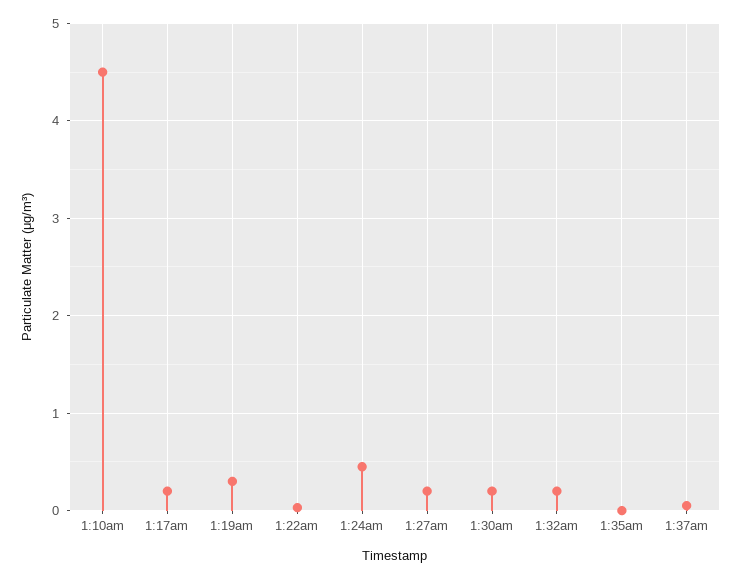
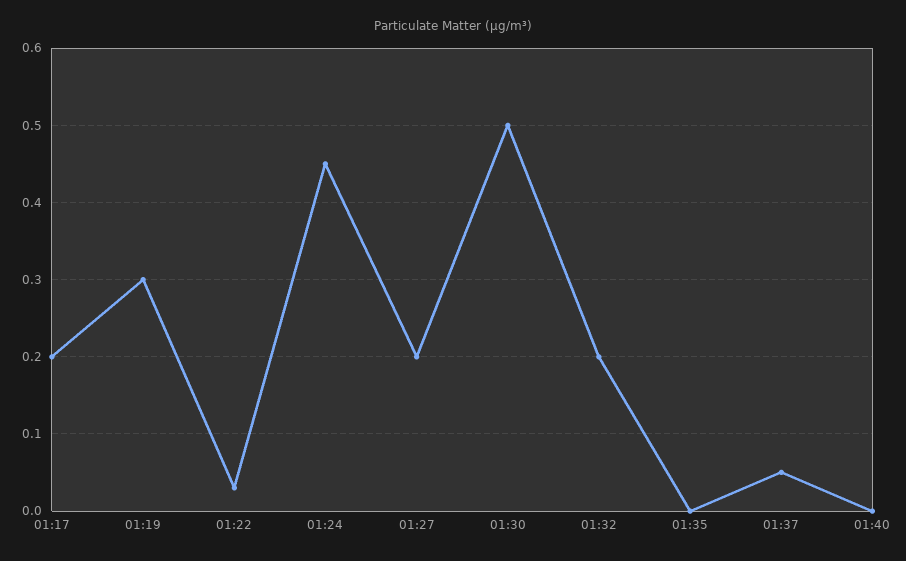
1:10am: 4.5 -> none
1:30am: 0.2 -> 0.5
01:40: none -> 0

